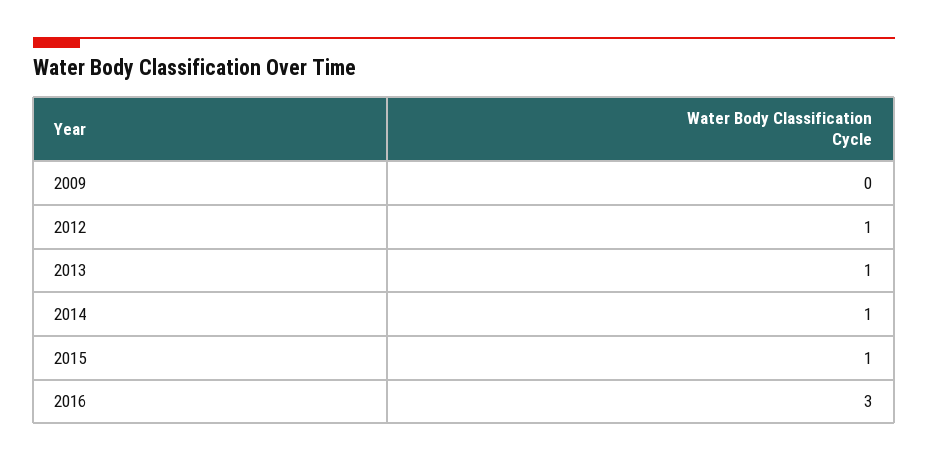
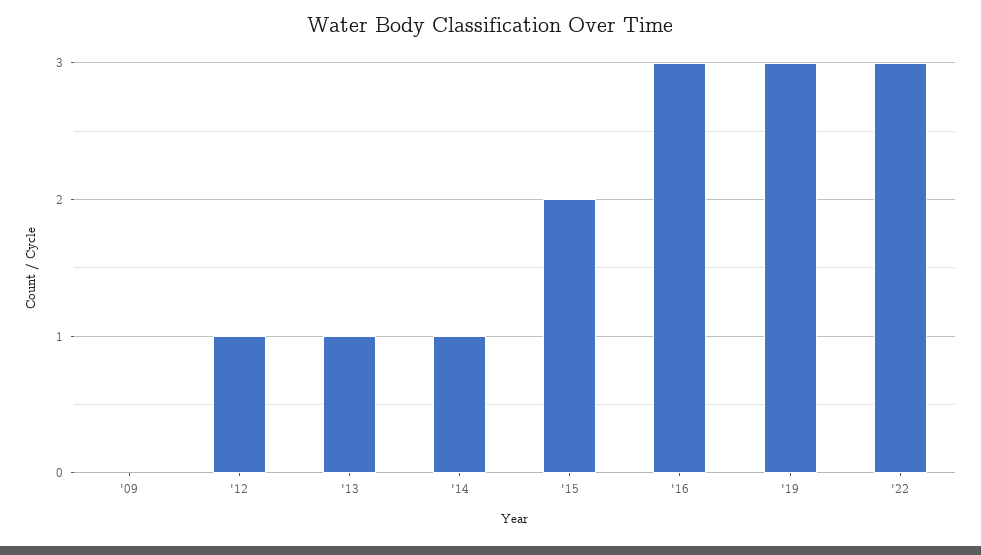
2015: 1 -> 2
'19: none -> 3
'22: none -> 3

